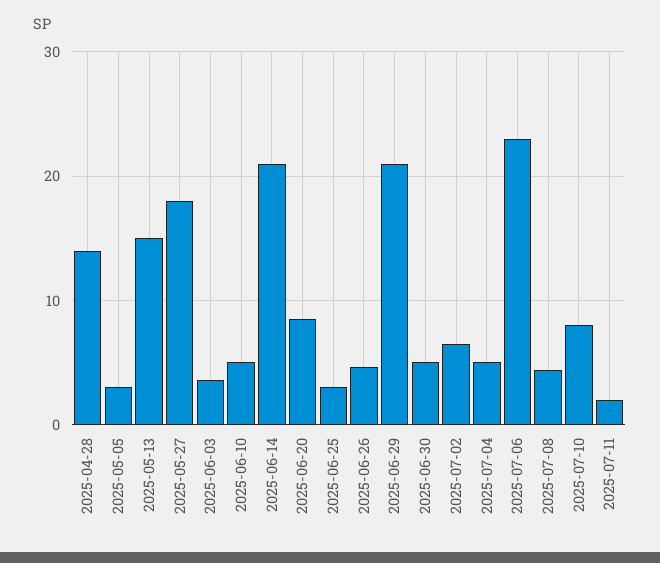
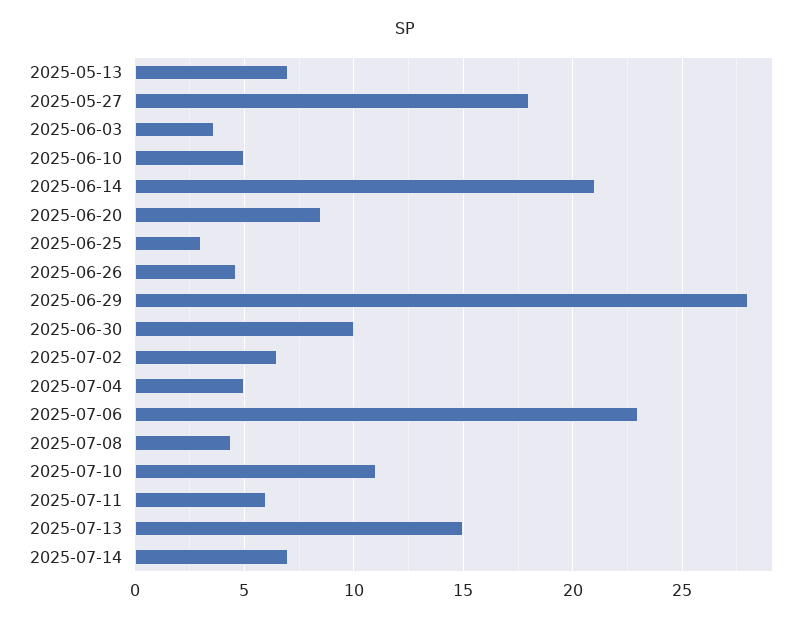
2025-04-28: 14 -> none
2025-05-05: 3 -> none
2025-05-13: 15 -> 7
2025-06-29: 21 -> 28
2025-06-30: 5 -> 10
2025-07-10: 8 -> 11
2025-07-11: 2 -> 6
2025-07-13: none -> 15
2025-07-14: none -> 7

